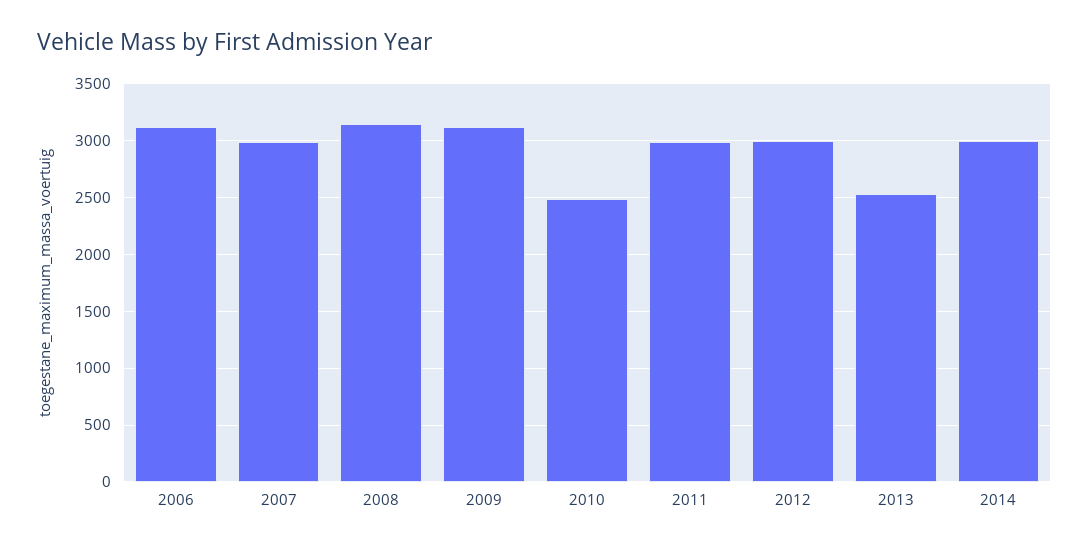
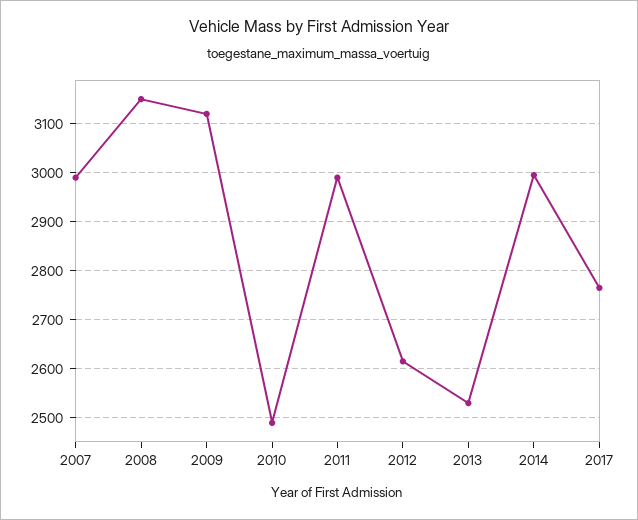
2006: 3100 -> none
2012: 3000 -> 2620
2017: none -> 2760

